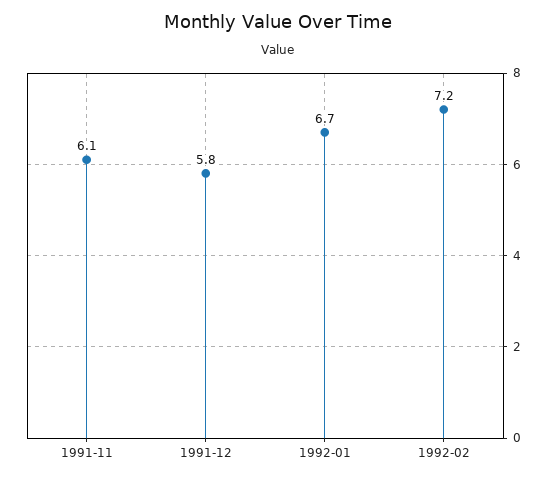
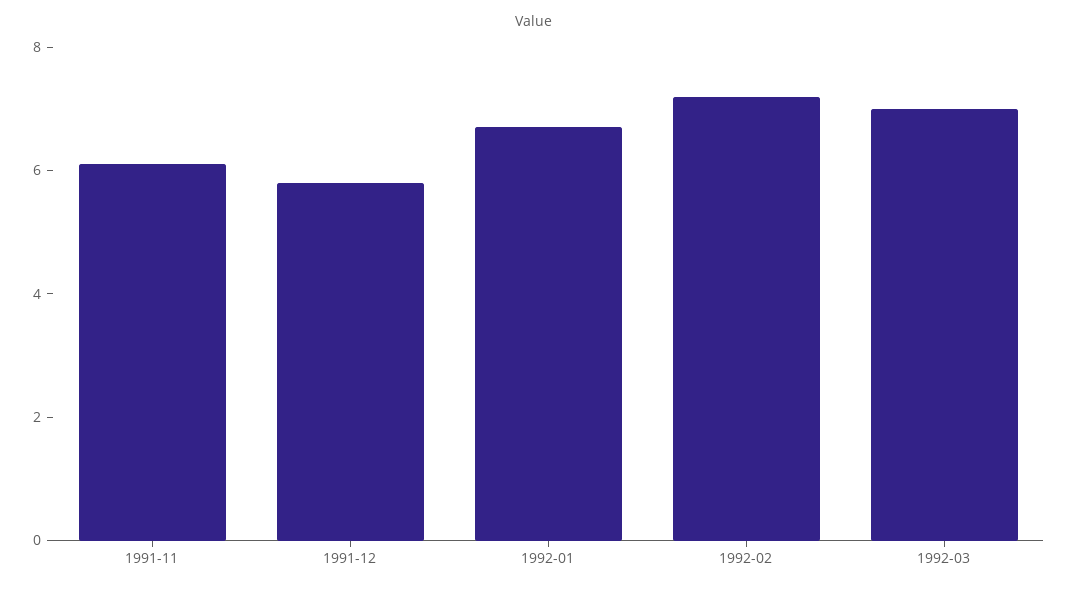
1992-03: none -> 7

